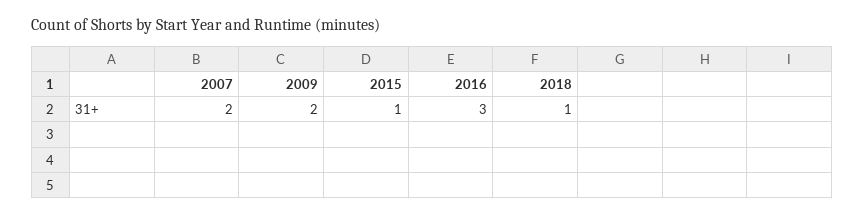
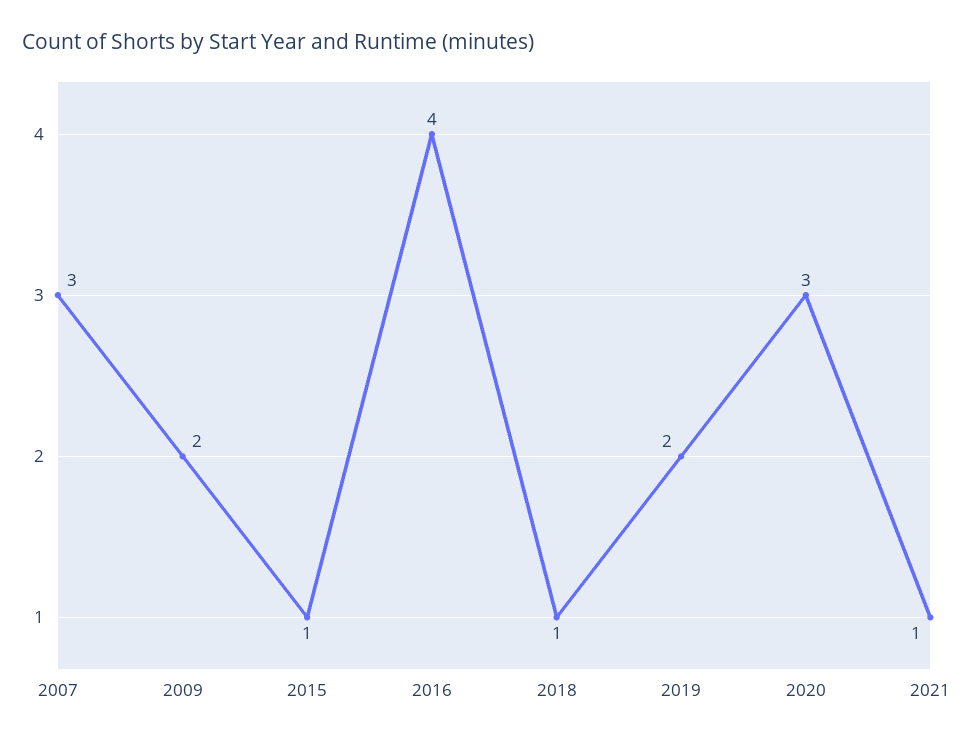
2007: 2 -> 3
2016: 3 -> 4
2019: none -> 2
2020: none -> 3
2021: none -> 1

